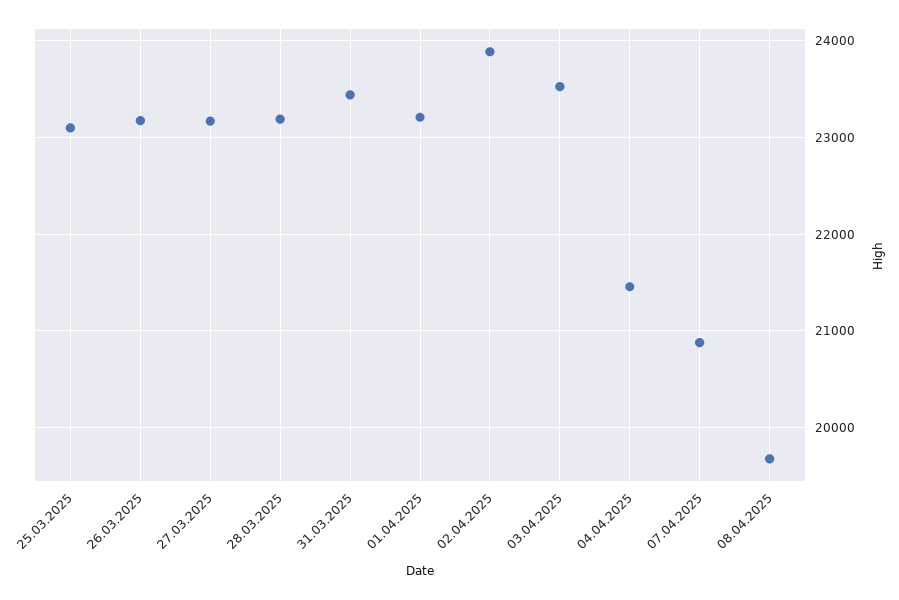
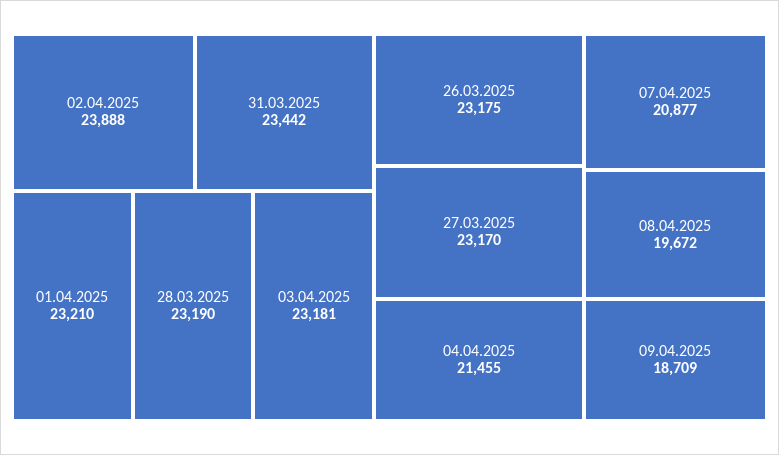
25.03.2025: 23100 -> none
03.04.2025: 23500 -> 23181
09.04.2025: none -> 18709

